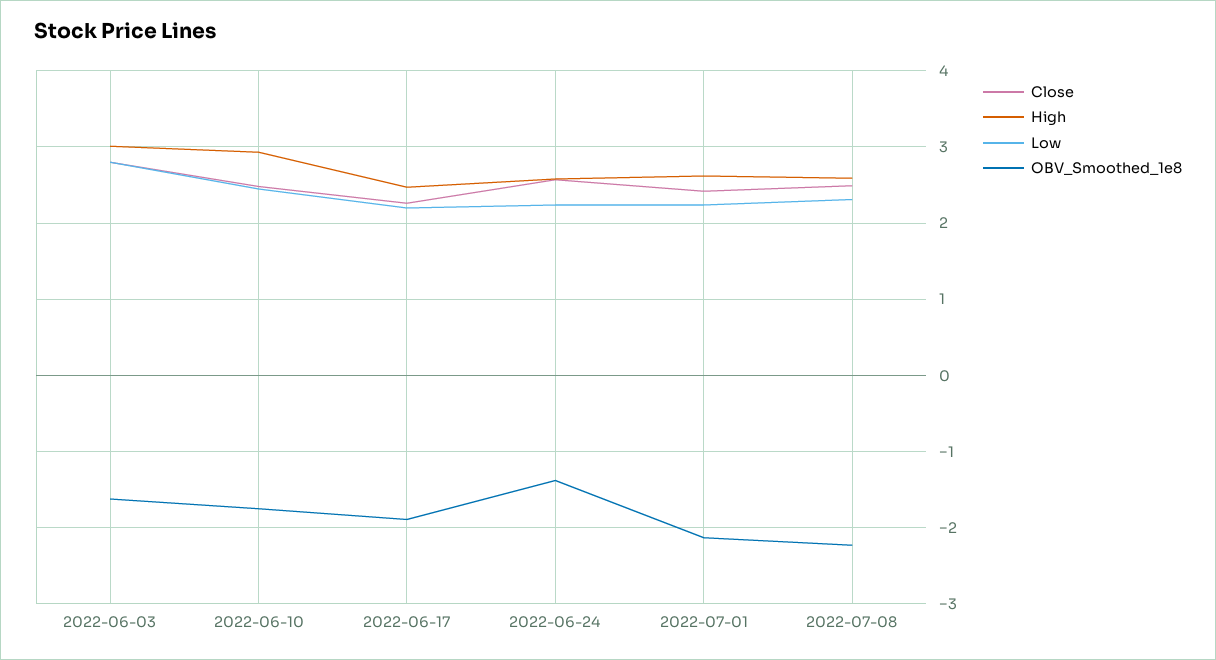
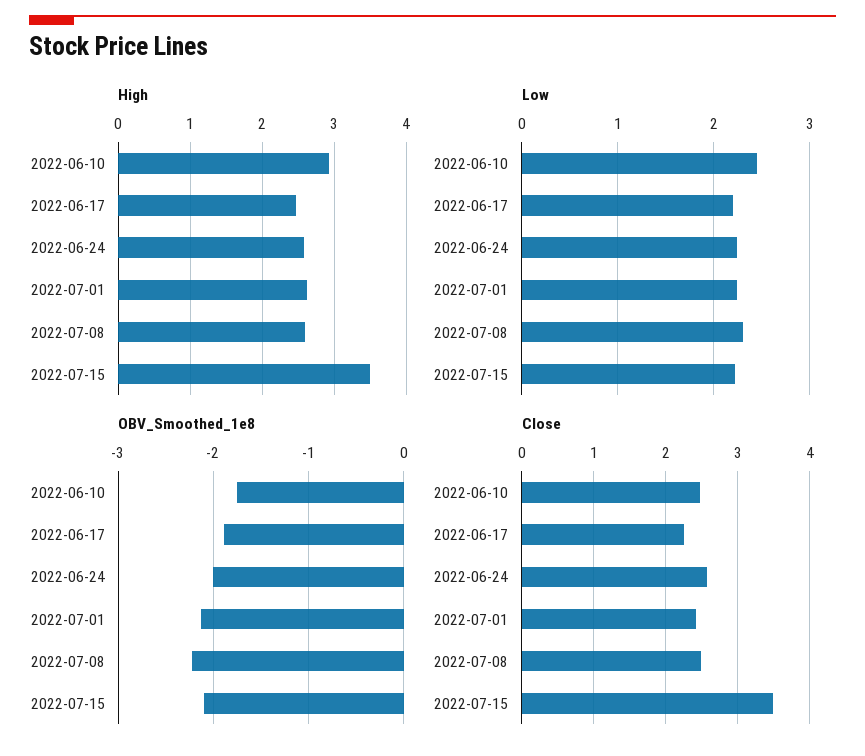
Close, 2022-06-03: 2.8 -> none
High, 2022-06-03: 3 -> none
Low, 2022-06-03: 2.8 -> none
OBV_Smoothed_1e8, 2022-06-03: -1.6 -> none
OBV_Smoothed_1e8, 2022-06-24: -1.4 -> -2
High, 2022-07-15: none -> 3.5
Low, 2022-07-15: none -> 2.2
OBV_Smoothed_1e8, 2022-07-15: none -> -2.1
Close, 2022-07-15: none -> 3.5

